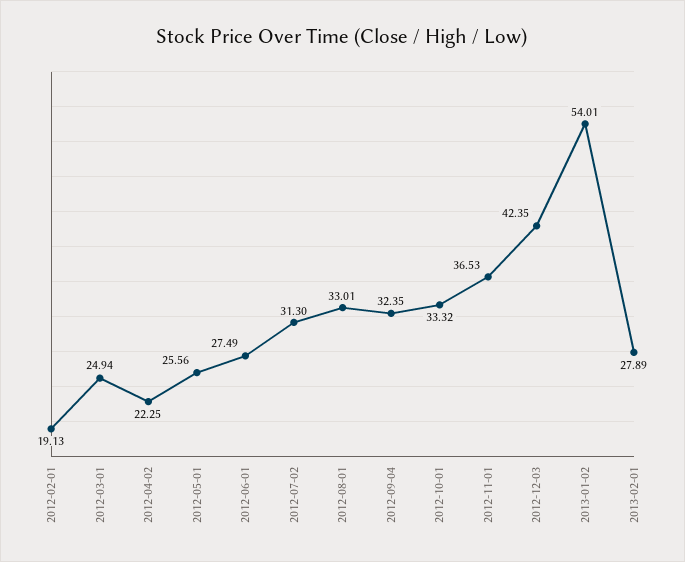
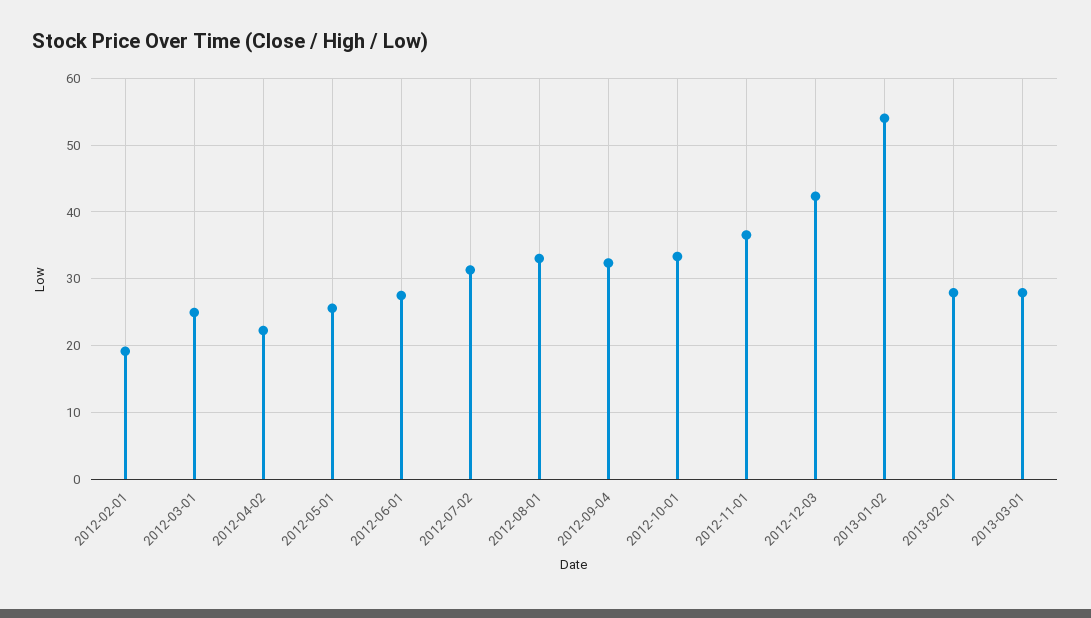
2013-03-01: none -> 28

